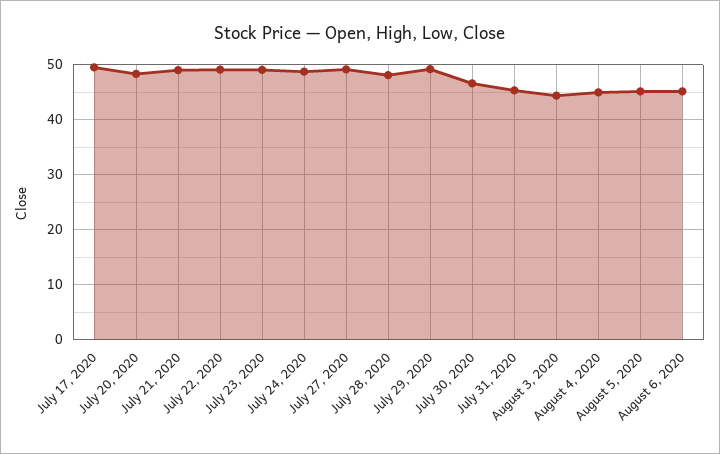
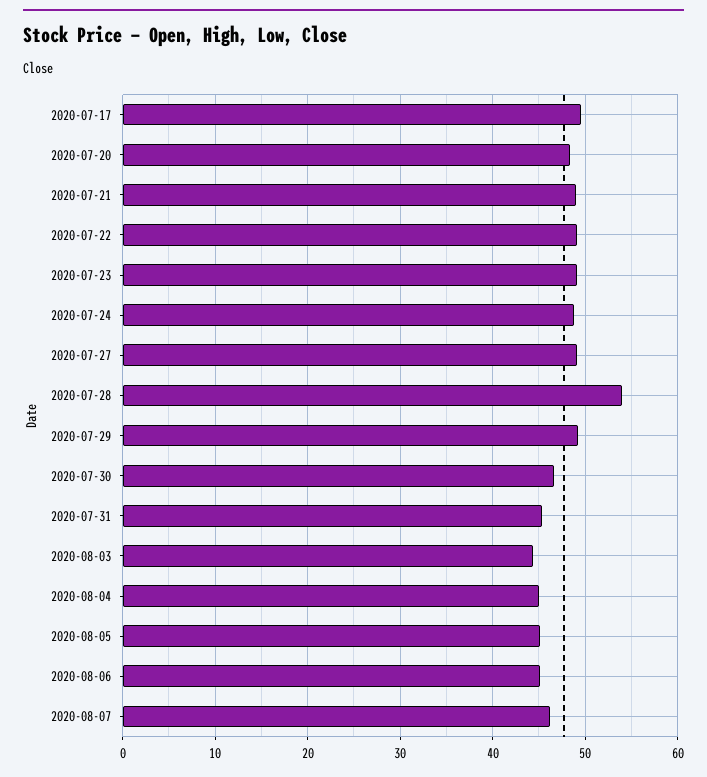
July 28, 2020: 48 -> 54
2020-08-07: none -> 46

